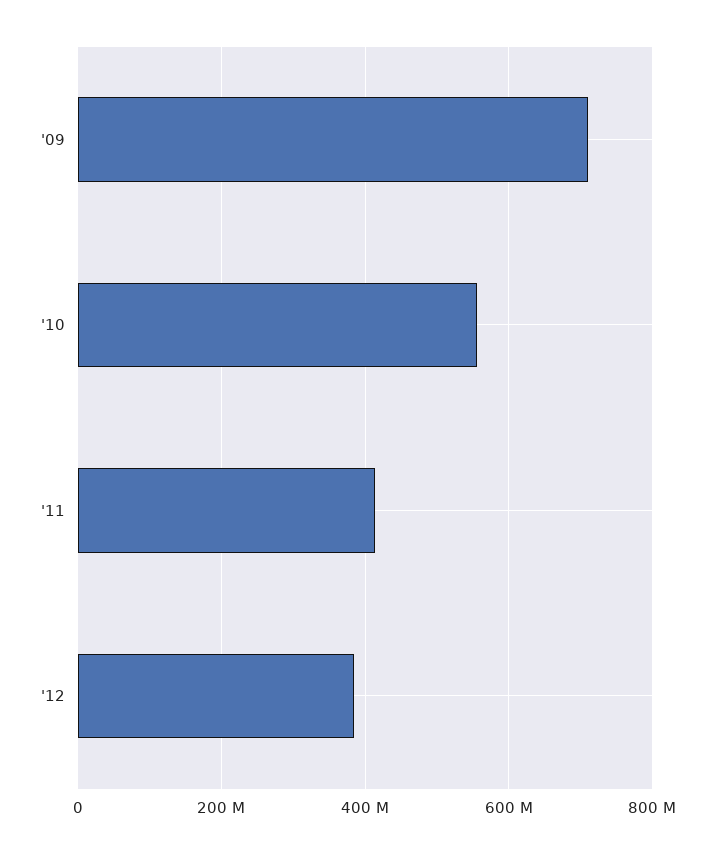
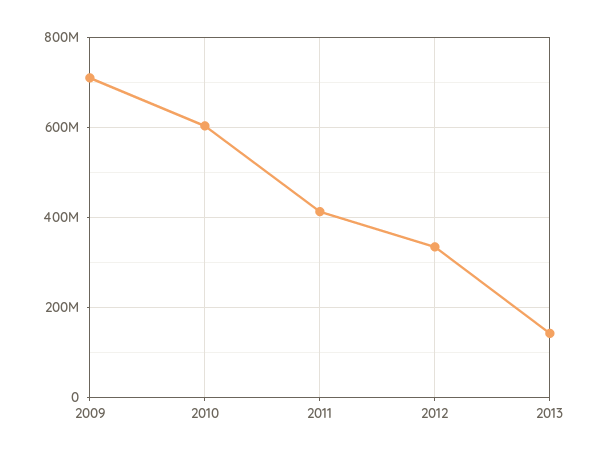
'10: 560000000 -> 600000000
'12: 380000000 -> 340000000
2013: none -> 140000000

